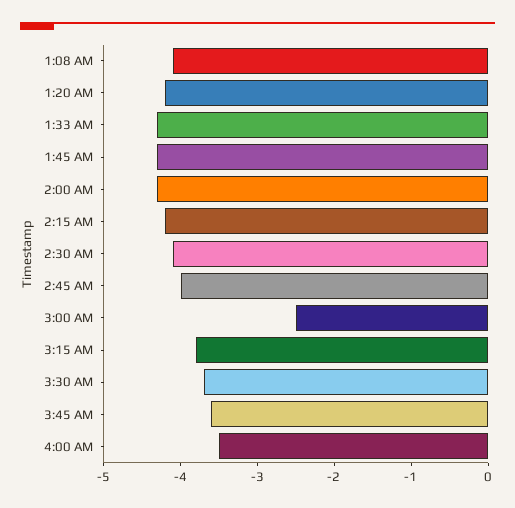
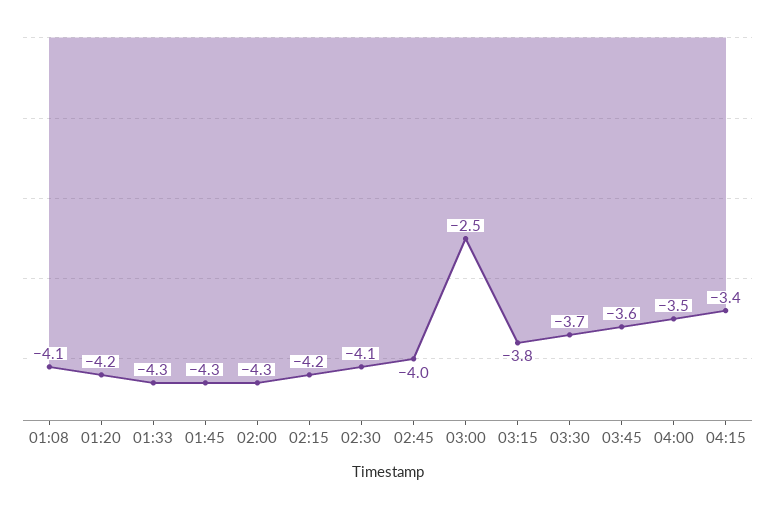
04:15: none -> -3.4

